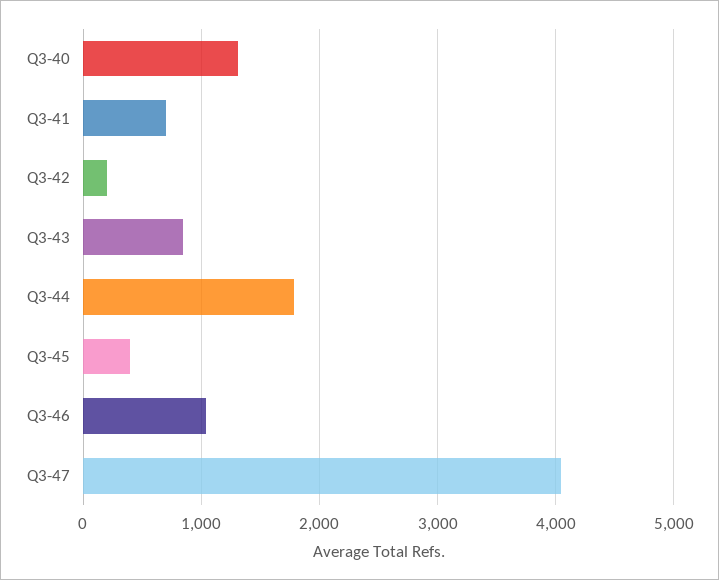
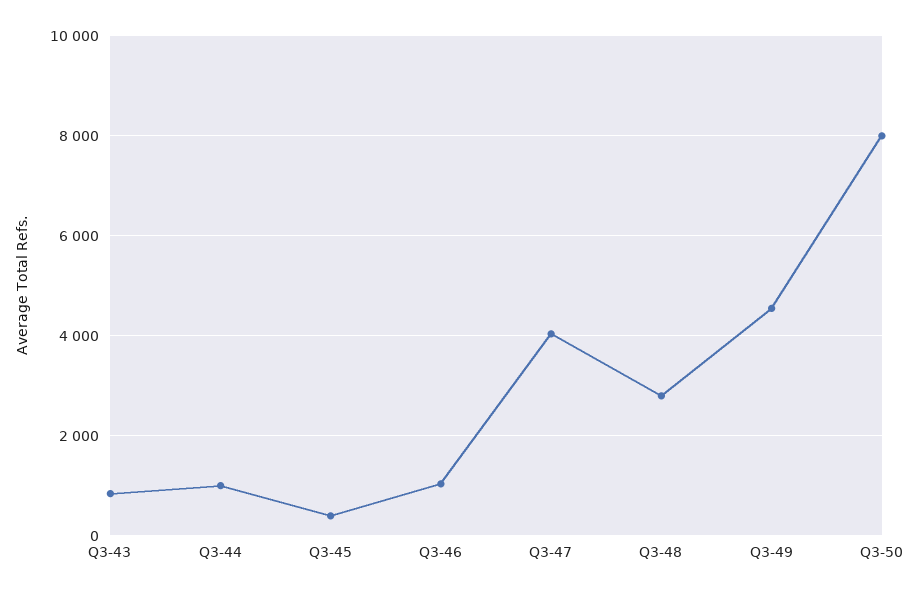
Q3-40: 1300 -> none
Q3-41: 700 -> none
Q3-42: 200 -> none
Q3-44: 1800 -> 1000
Q3-48: none -> 2800
Q3-49: none -> 4600
Q3-50: none -> 8000

